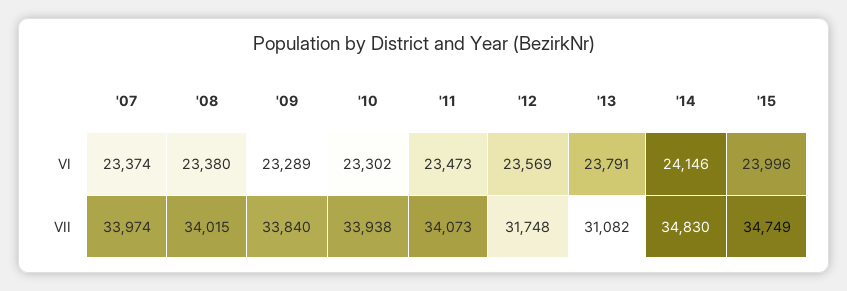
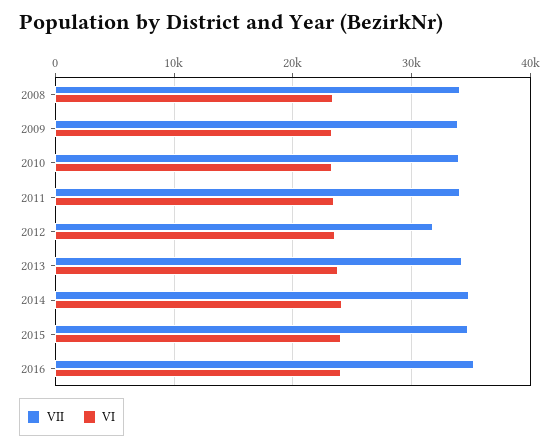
VI, '07: 23374 -> none
VII, '07: 33974 -> none
VII, '13: 31082 -> 34000
VII, 2016: none -> 35000
VI, 2016: none -> 24000

